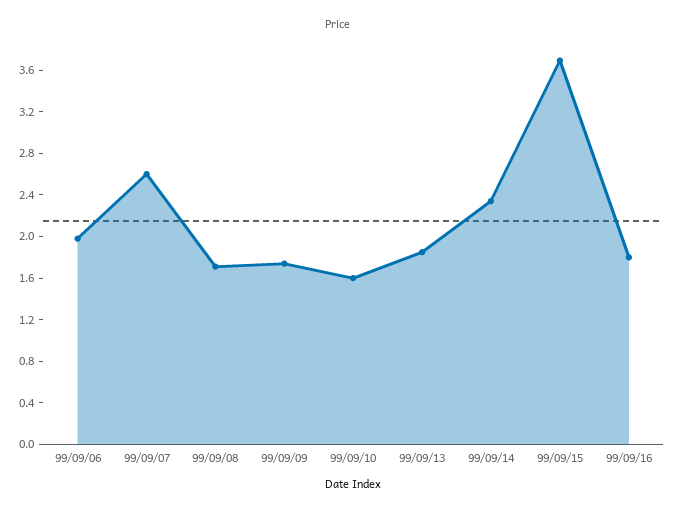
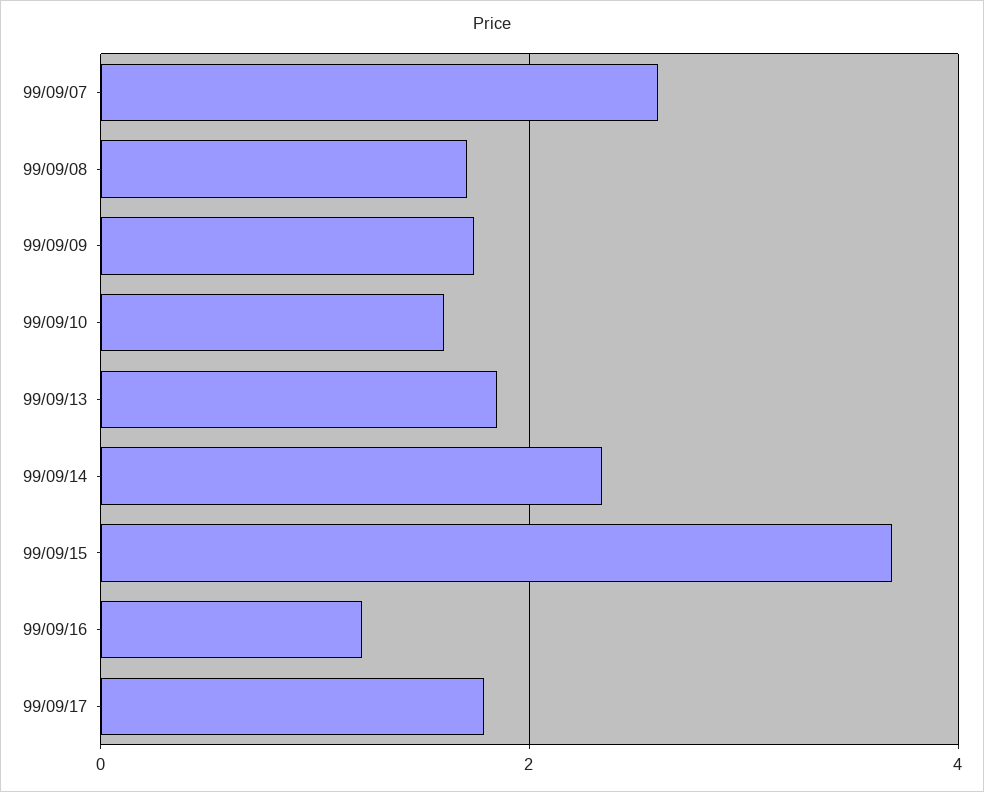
99/09/06: 2 -> none
99/09/16: 1.8 -> 1.2
99/09/17: none -> 1.8

